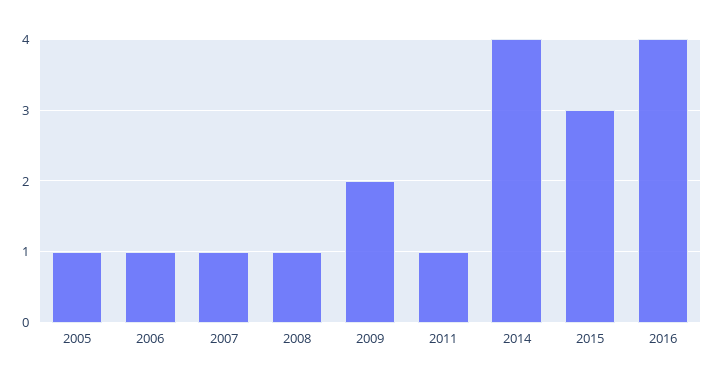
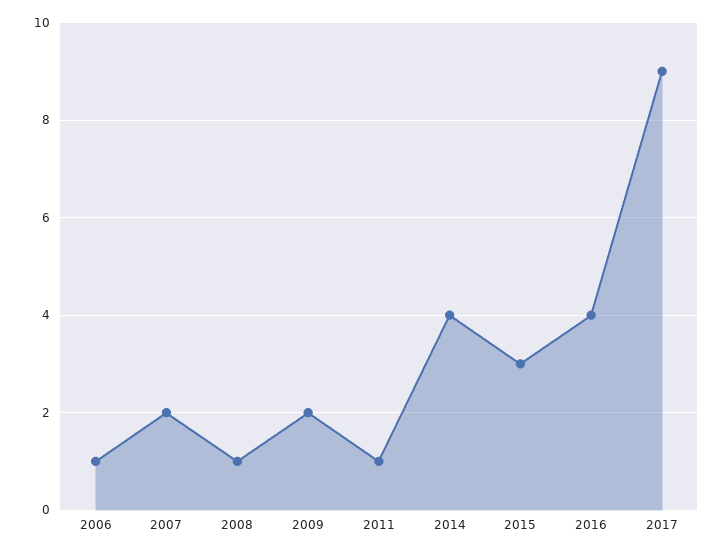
2005: 1 -> none
2007: 1 -> 2
2017: none -> 9

